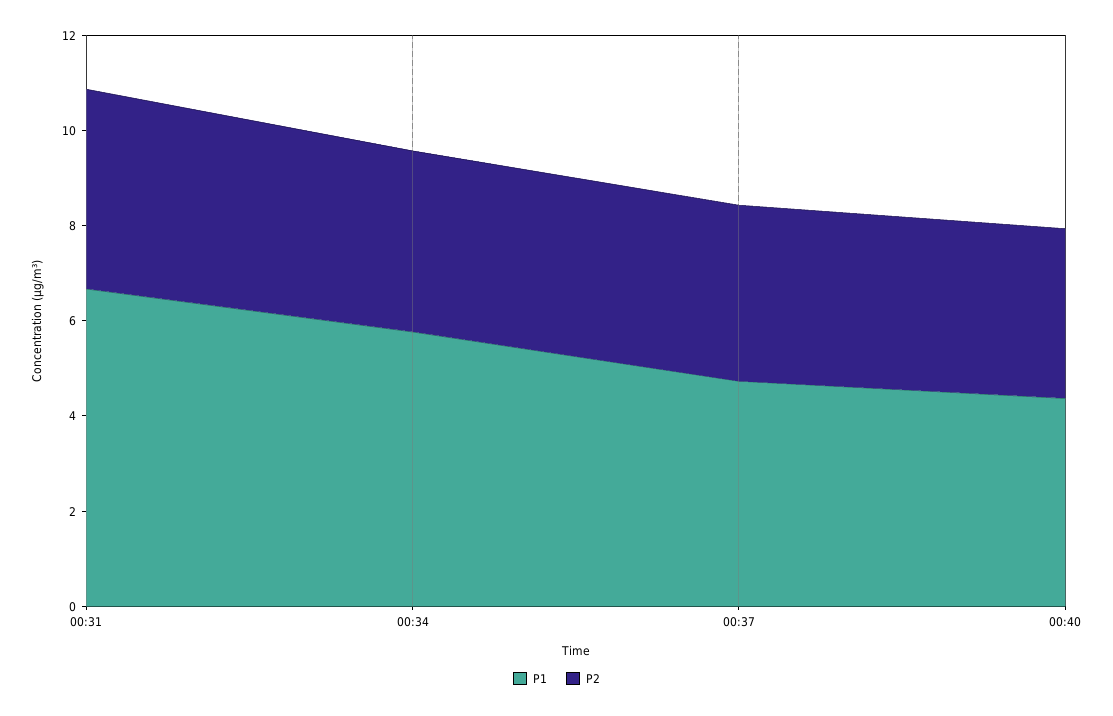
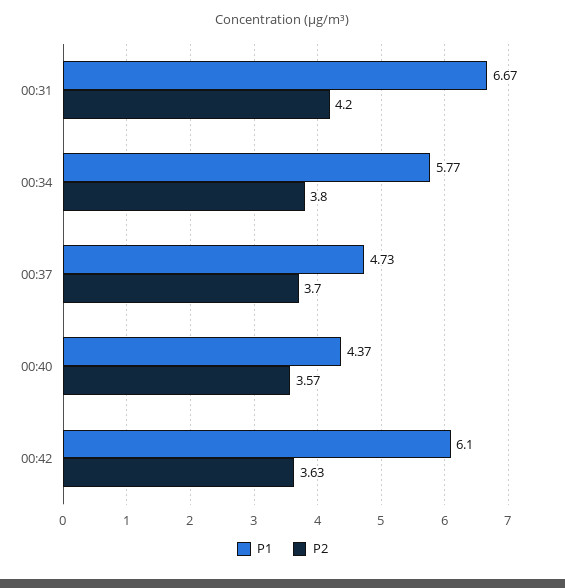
P1, 00:42: none -> 6.1
P2, 00:42: none -> 3.63

